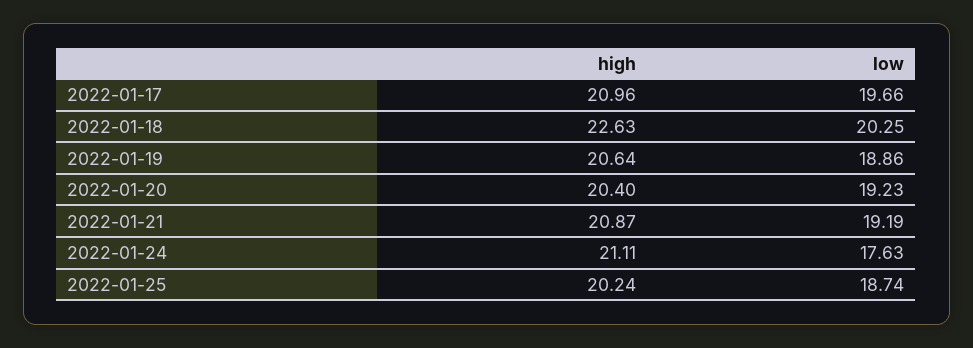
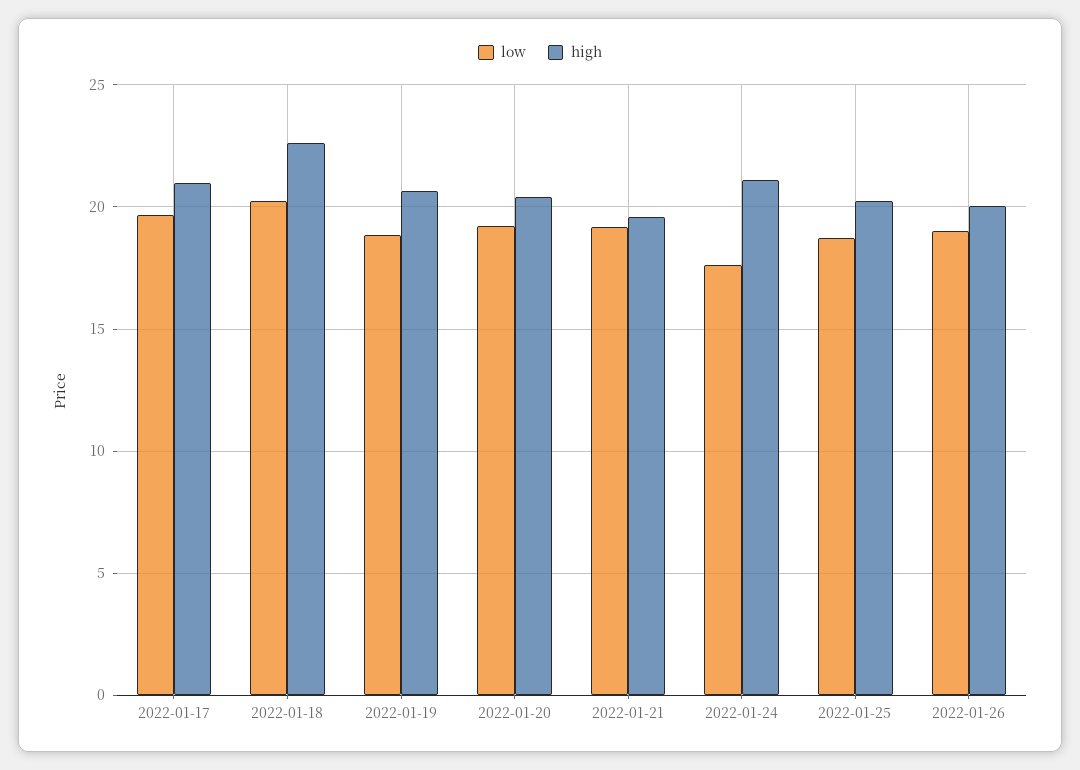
high, 2022-01-21: 20.87 -> 19.5
low, 2022-01-26: none -> 19
high, 2022-01-26: none -> 20

